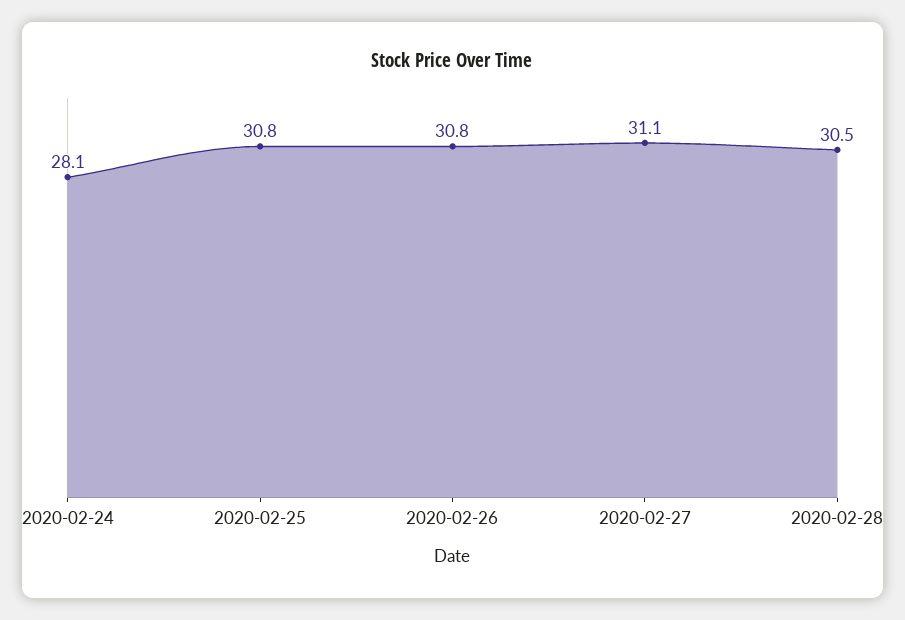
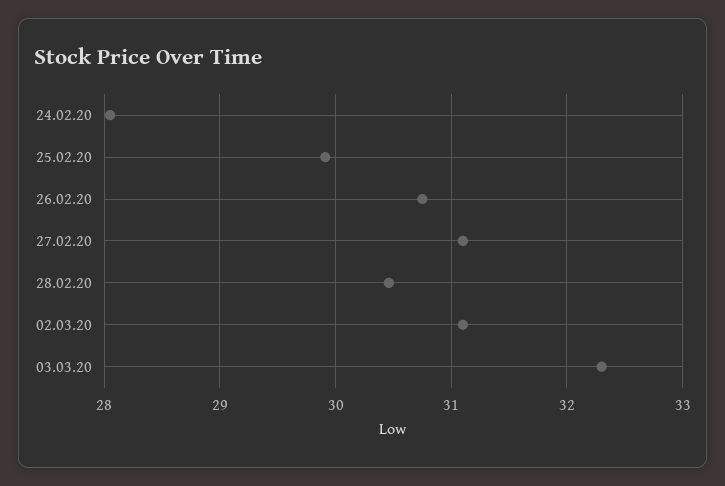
2020-02-25: 30.8 -> 29.9
02.03.20: none -> 31.1
03.03.20: none -> 32.3

